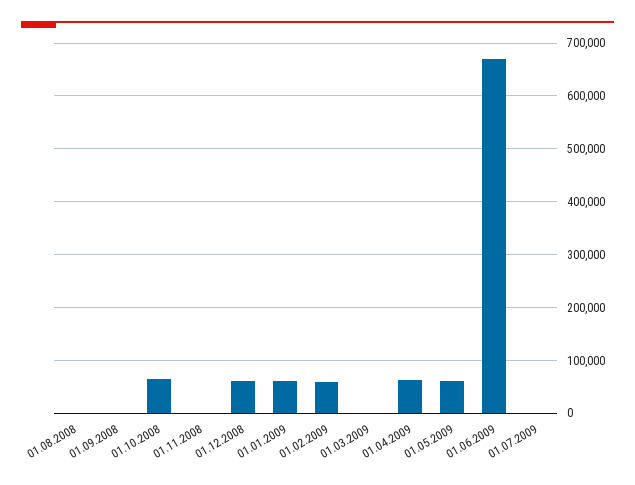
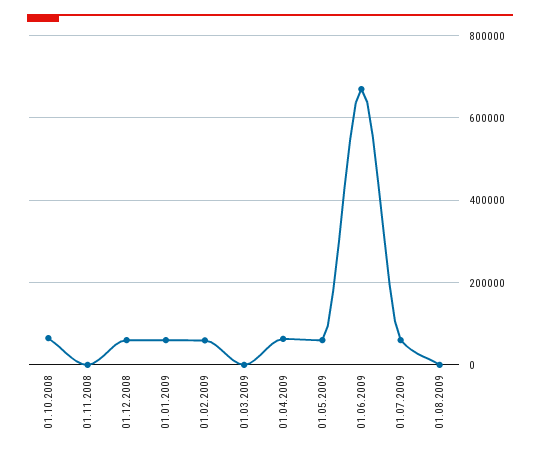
01.08.2008: 0 -> none
01.09.2008: 0 -> none
01.07.2009: 0 -> 60000
01.08.2009: none -> 0

